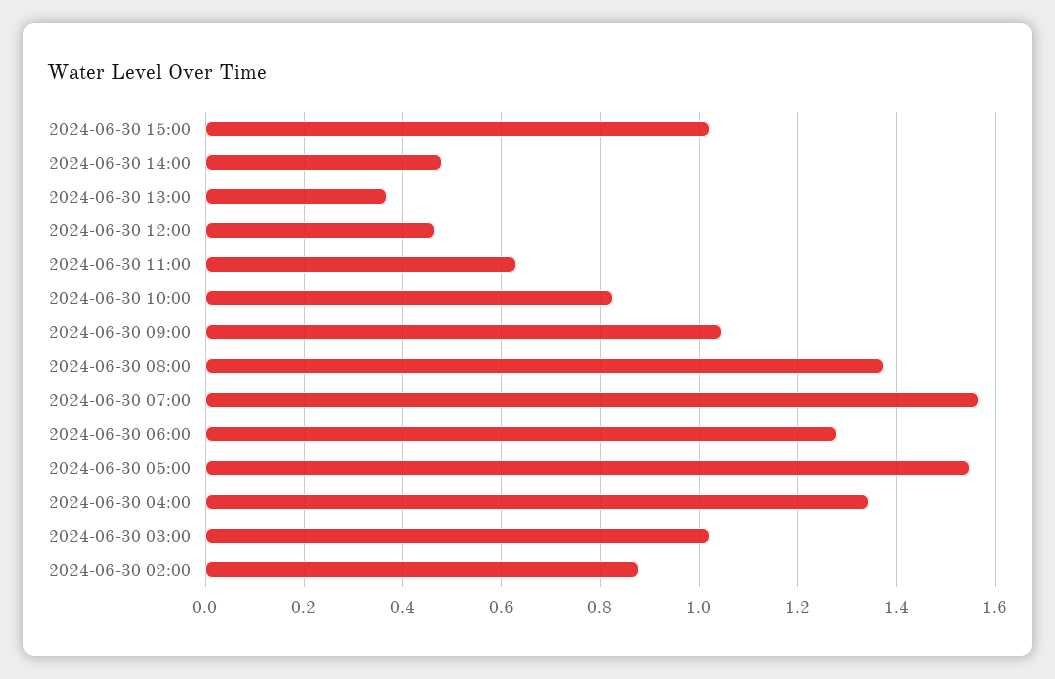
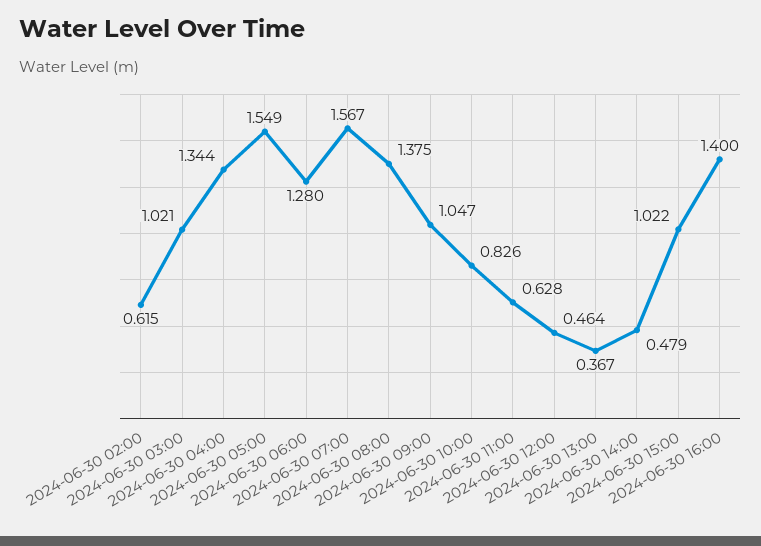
2024-06-30 02:00: 0.88 -> 0.615
2024-06-30 16:00: none -> 1.4

